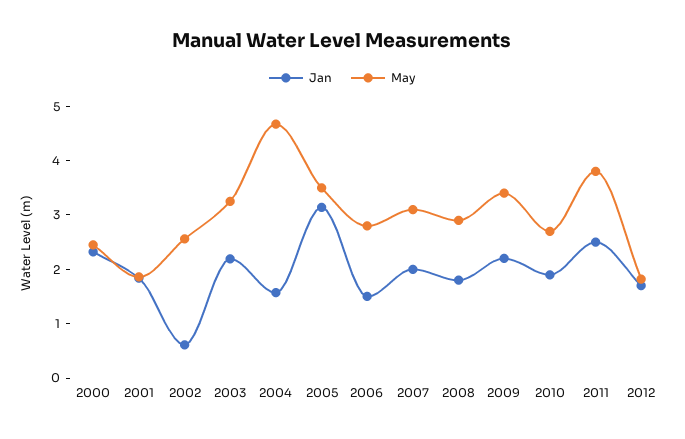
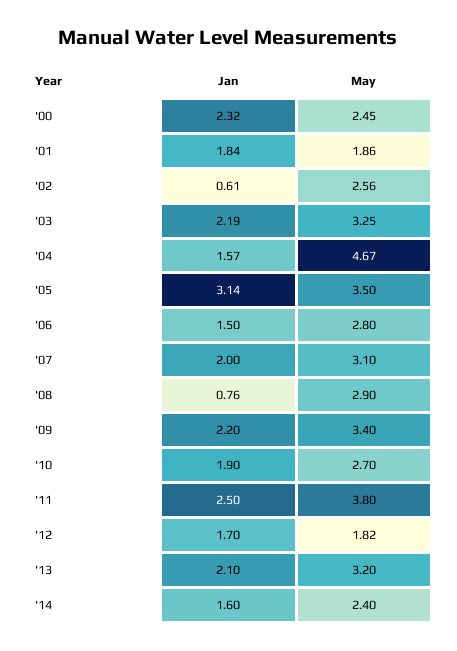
Jan, 2008: 1.8 -> 0.76
Jan, '13: none -> 2.1
May, '13: none -> 3.2
Jan, '14: none -> 1.6
May, '14: none -> 2.4

